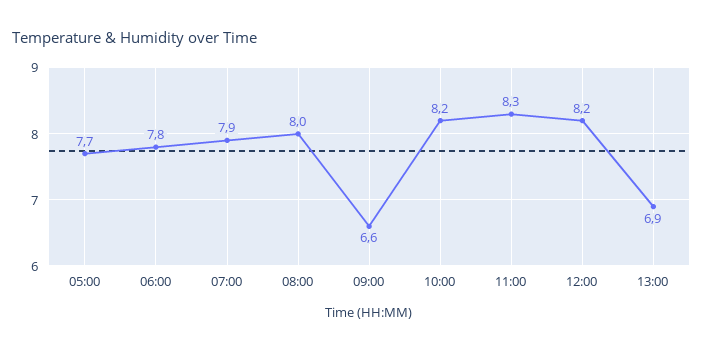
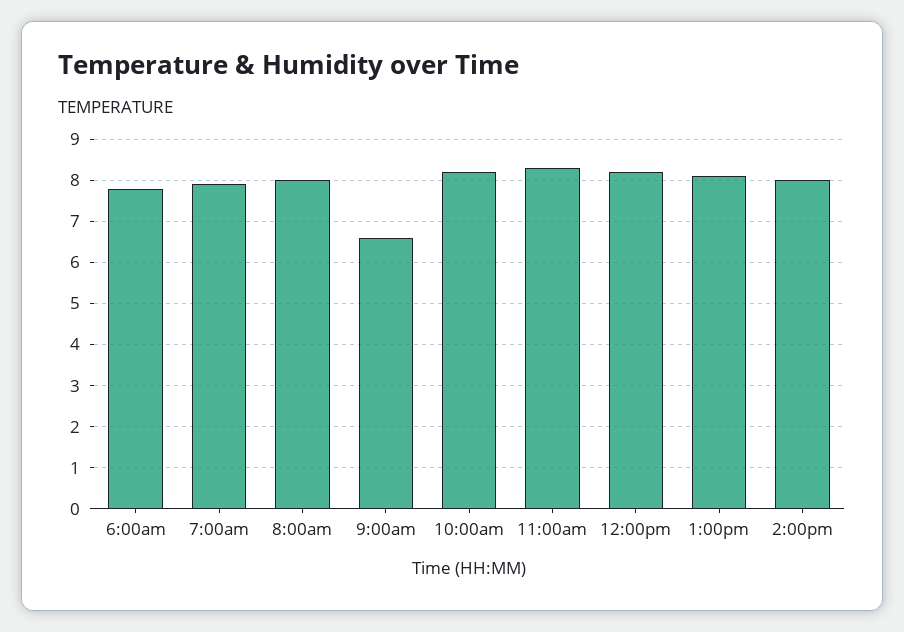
05:00: 7.7 -> none
13:00: 6.9 -> 8
2:00pm: none -> 8

